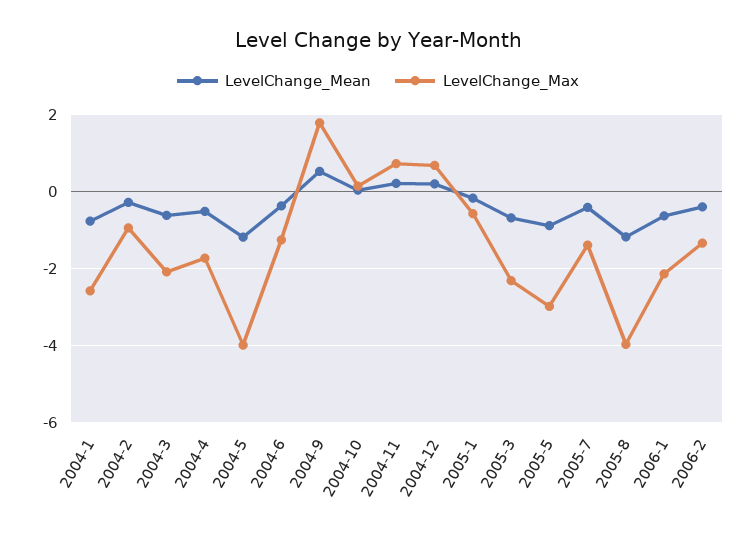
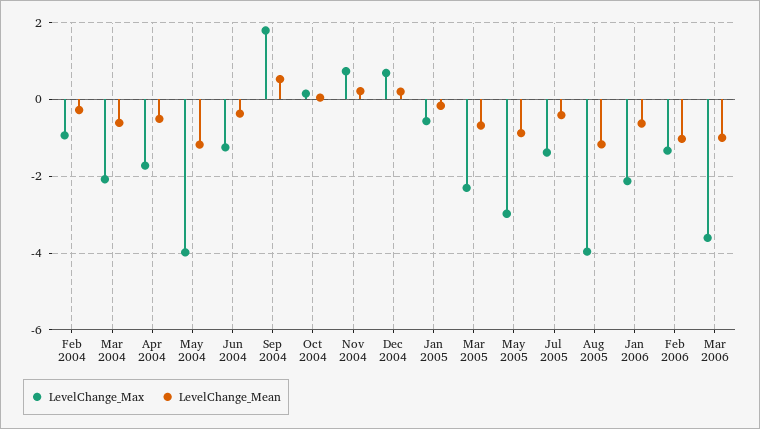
LevelChange_Mean, 2004-1: -0.8 -> none
LevelChange_Max, 2004-1: -2.6 -> none
LevelChange_Mean, 2006-2: -0.4 -> -1
LevelChange_Max, Mar 2006: none -> -3.6
LevelChange_Mean, Mar 2006: none -> -1

